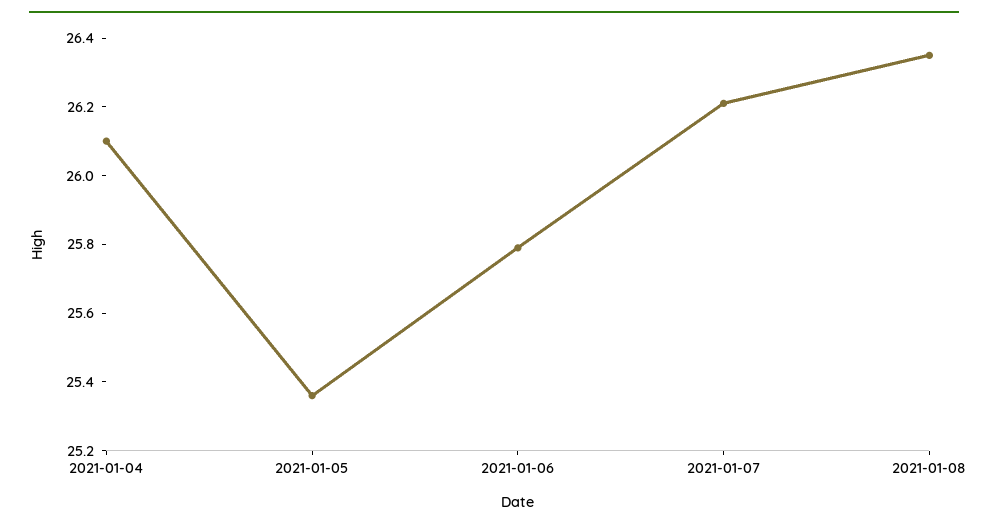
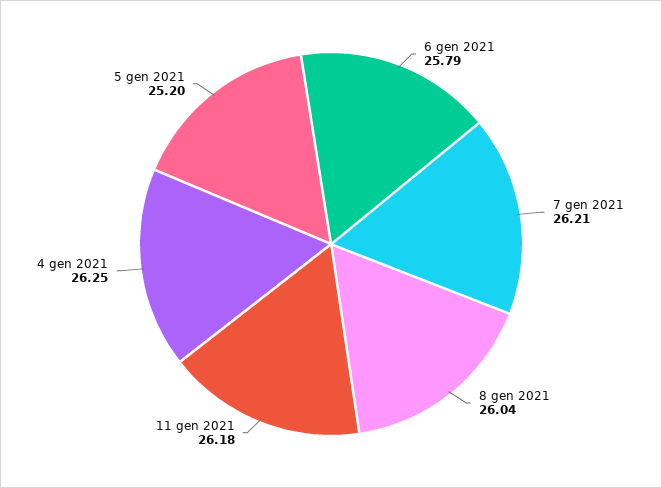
2021-01-04: 26.1 -> 26.25
2021-01-05: 25.35 -> 25.2
2021-01-08: 26.35 -> 26.04
11 gen 2021: none -> 26.18

